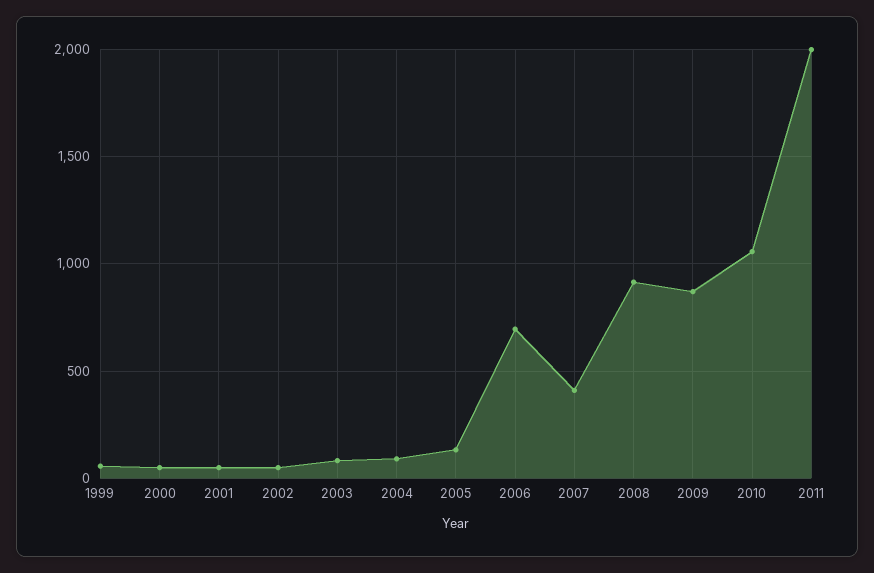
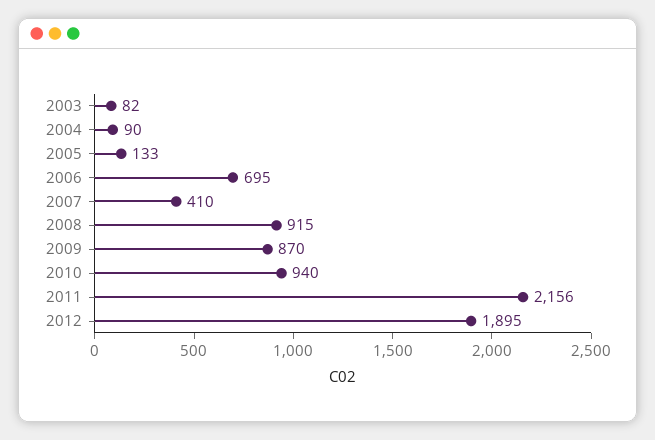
1999: 50 -> none
2000: 50 -> none
2001: 50 -> none
2002: 50 -> none
2010: 1050 -> 940
2011: 2000 -> 2156
2012: none -> 1895

